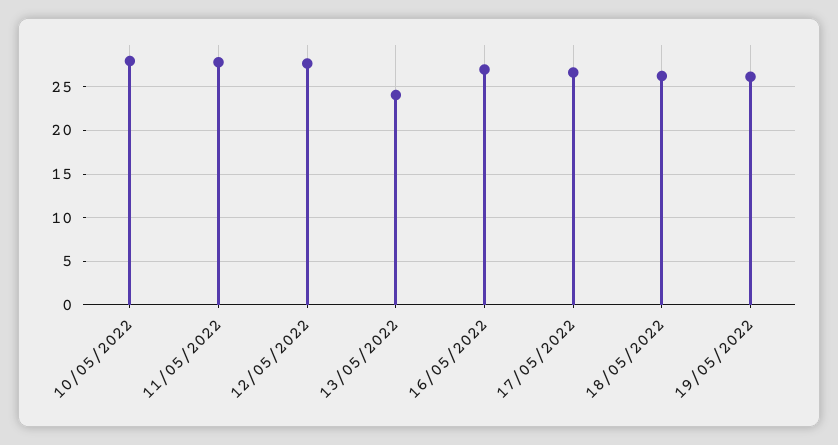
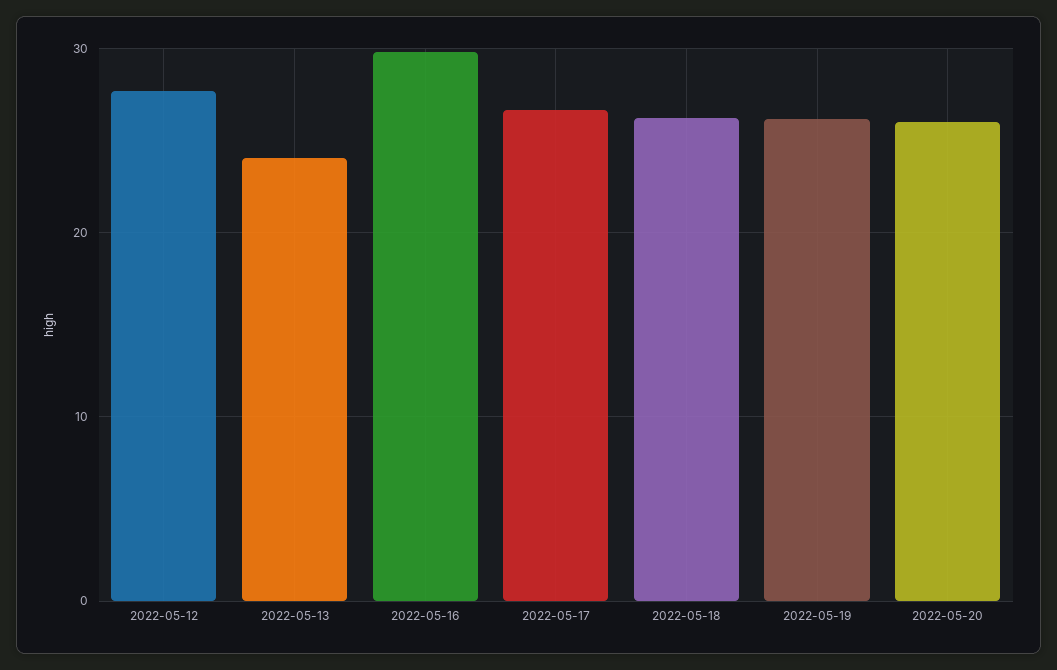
10/05/2022: 28 -> none
11/05/2022: 28 -> none
16/05/2022: 27 -> 30
2022-05-20: none -> 26

